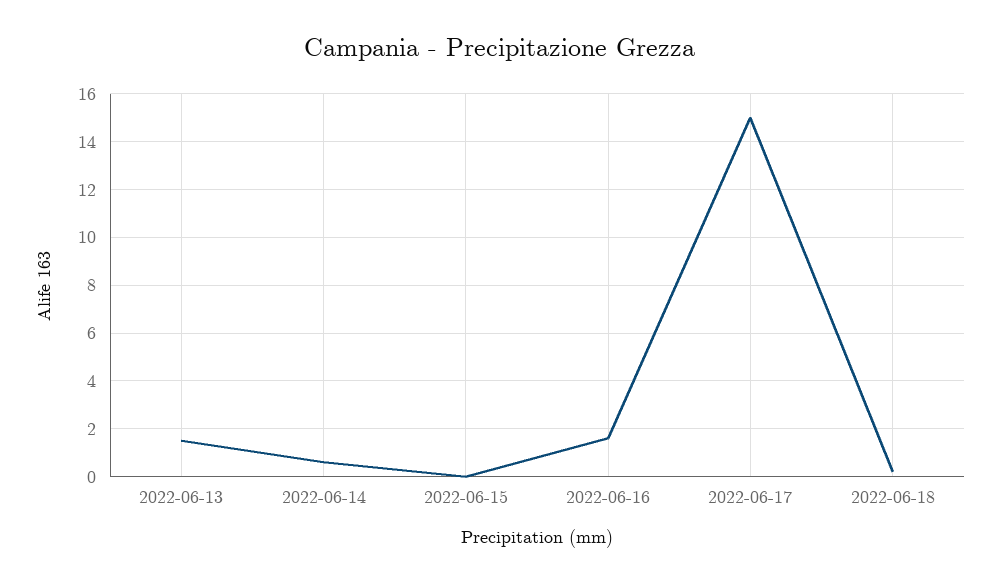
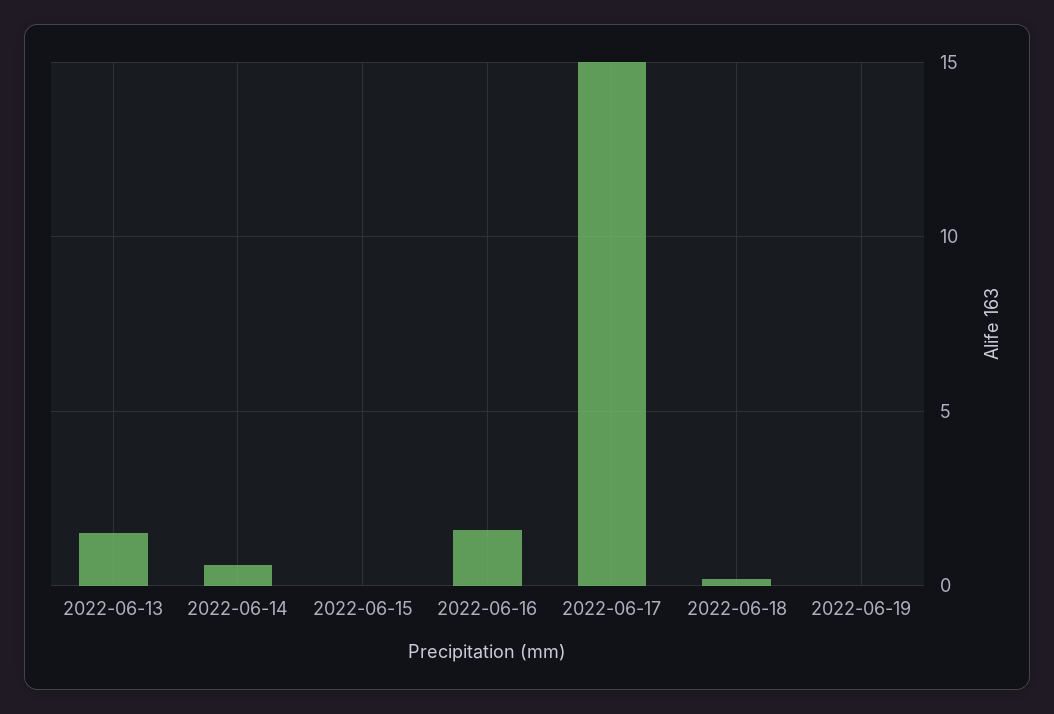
2022-06-19: none -> 0

